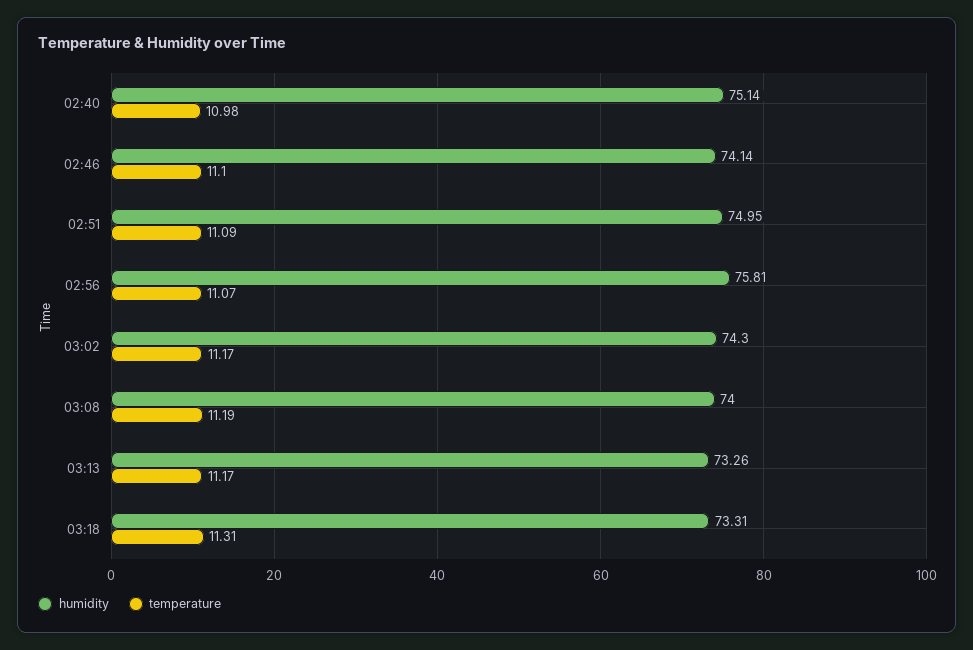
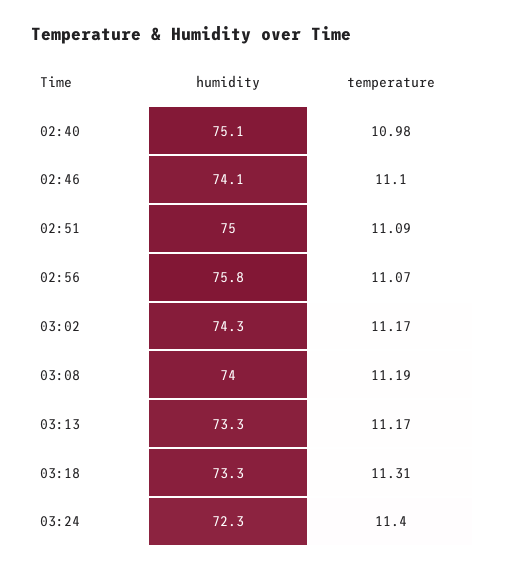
humidity, 03:24: none -> 72.3
temperature, 03:24: none -> 11.4

